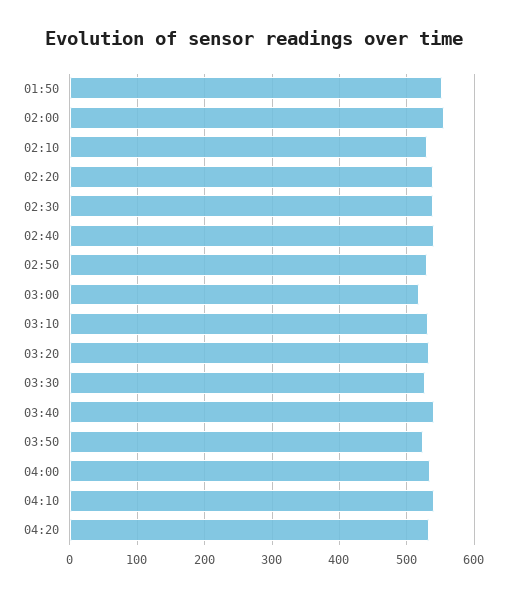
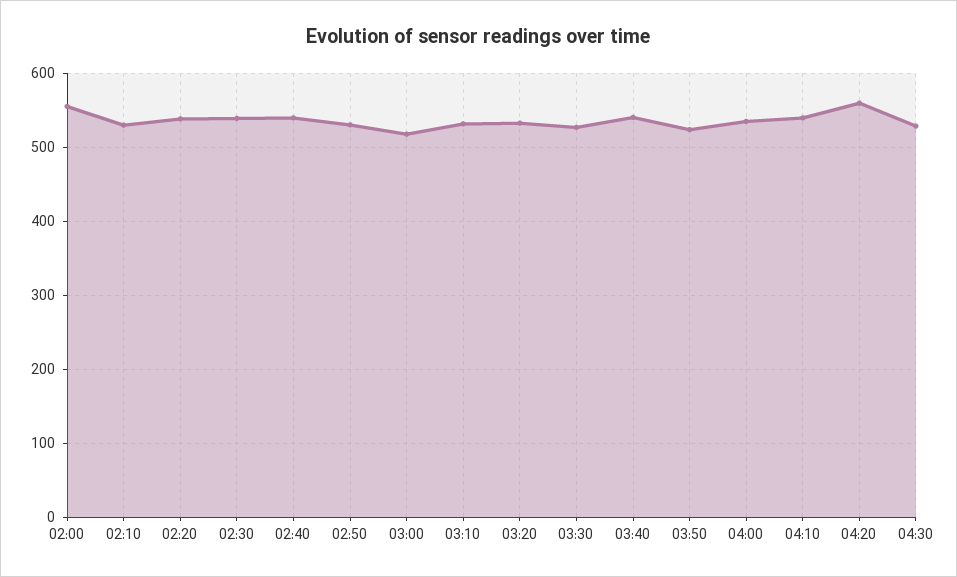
01:50: 550 -> none
04:20: 530 -> 560
04:30: none -> 530

